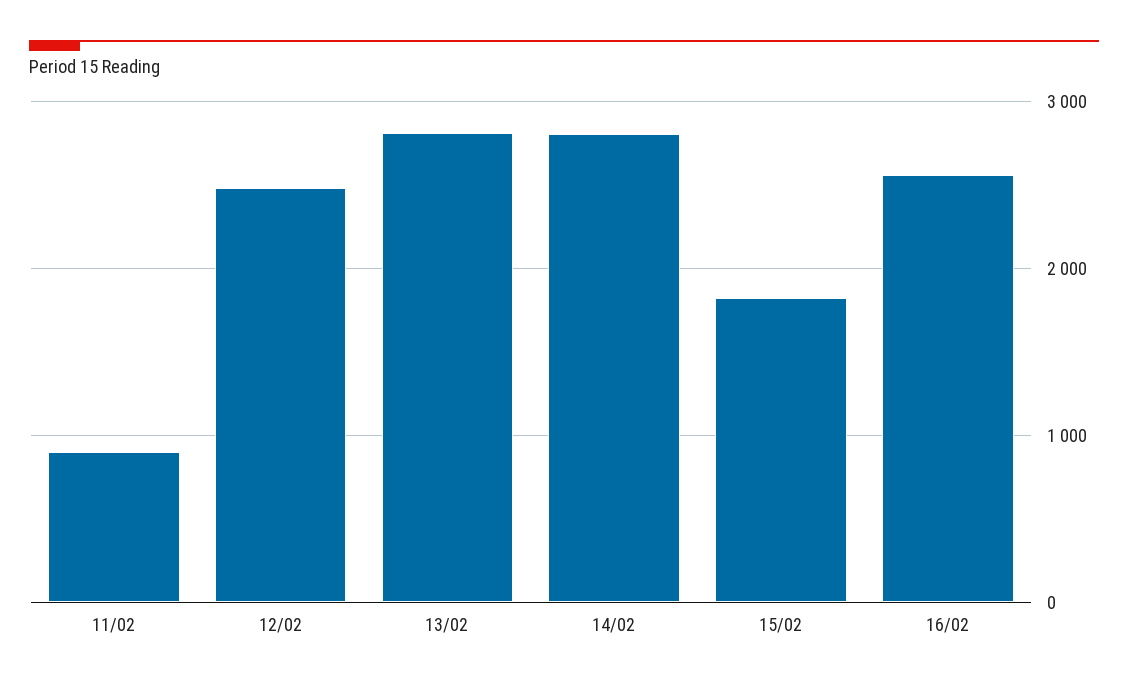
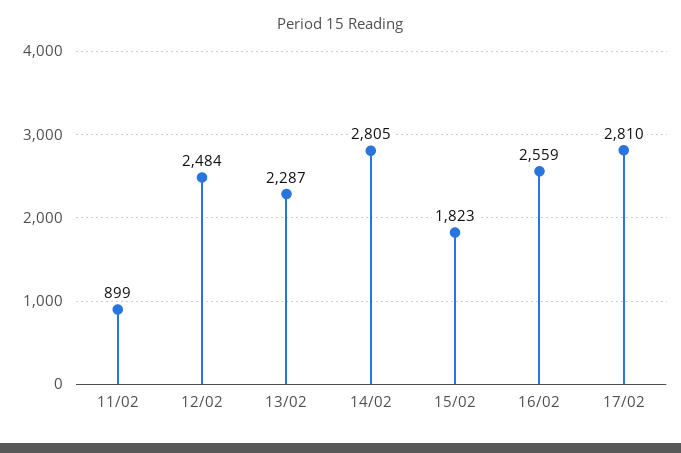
13/02: 2800 -> 2287
17/02: none -> 2810

